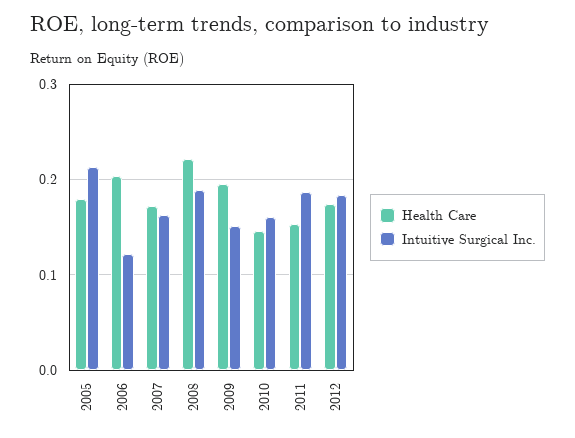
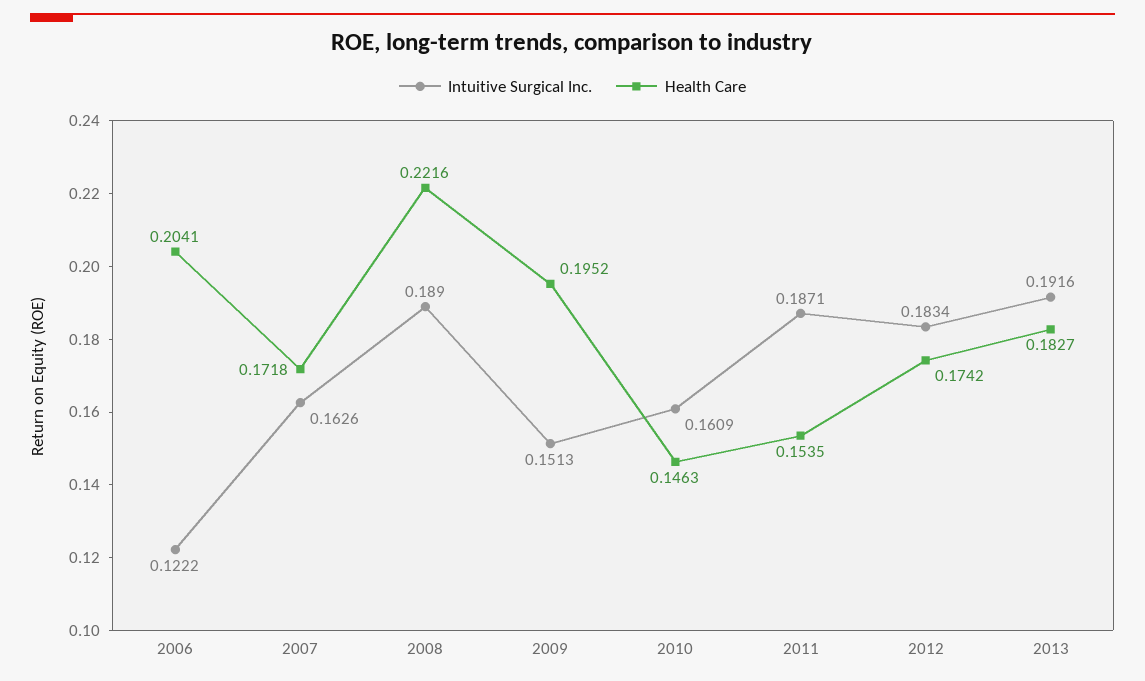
Health Care, 2005: 0.18 -> none
Intuitive Surgical Inc., 2005: 0.21 -> none
Intuitive Surgical Inc., 2013: none -> 0.1916
Health Care, 2013: none -> 0.1827

